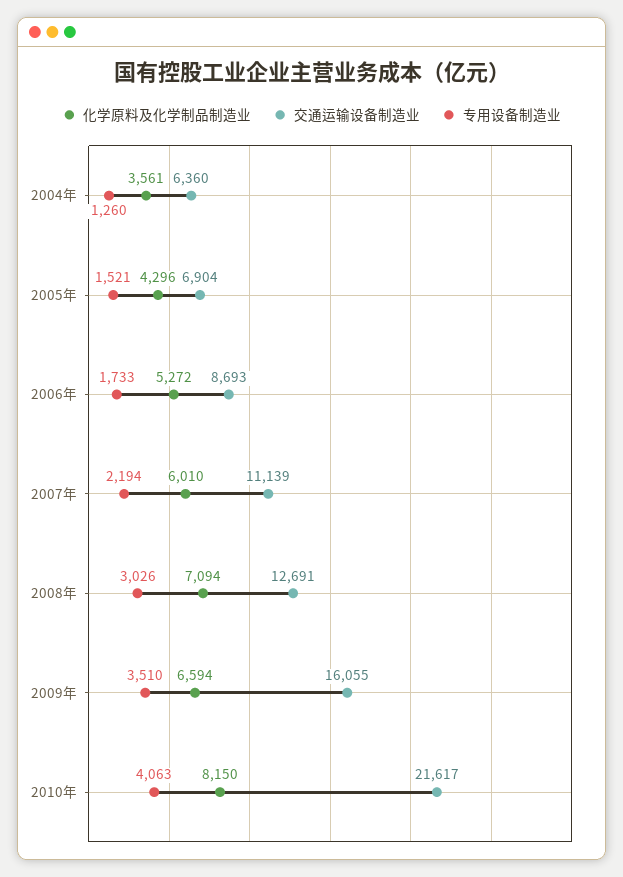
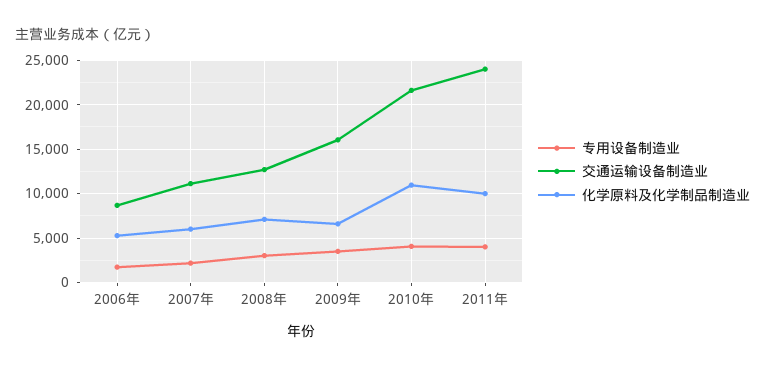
化学原料及化学制品制造业, 2004年: 3561 -> none
交通运输设备制造业, 2004年: 6360 -> none
专用设备制造业, 2004年: 1260 -> none
化学原料及化学制品制造业, 2005年: 4296 -> none
交通运输设备制造业, 2005年: 6904 -> none
专用设备制造业, 2005年: 1521 -> none
化学原料及化学制品制造业, 2010年: 8150 -> 11000
专用设备制造业, 2011年: none -> 4000
交通运输设备制造业, 2011年: none -> 24000
化学原料及化学制品制造业, 2011年: none -> 10000

